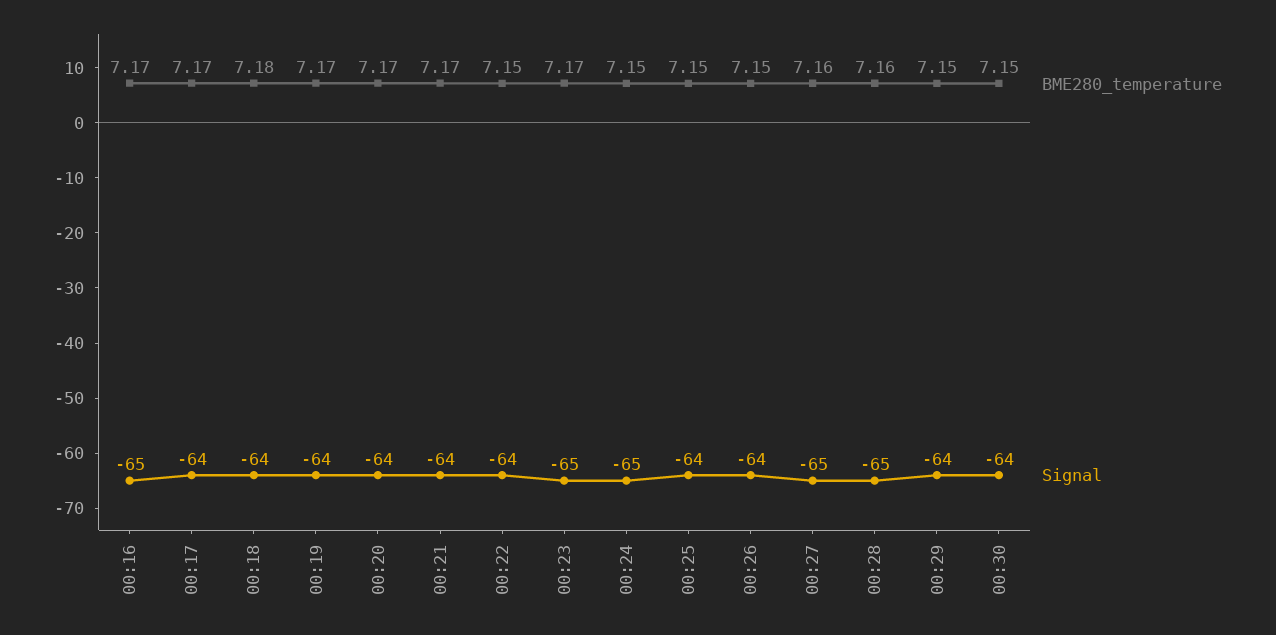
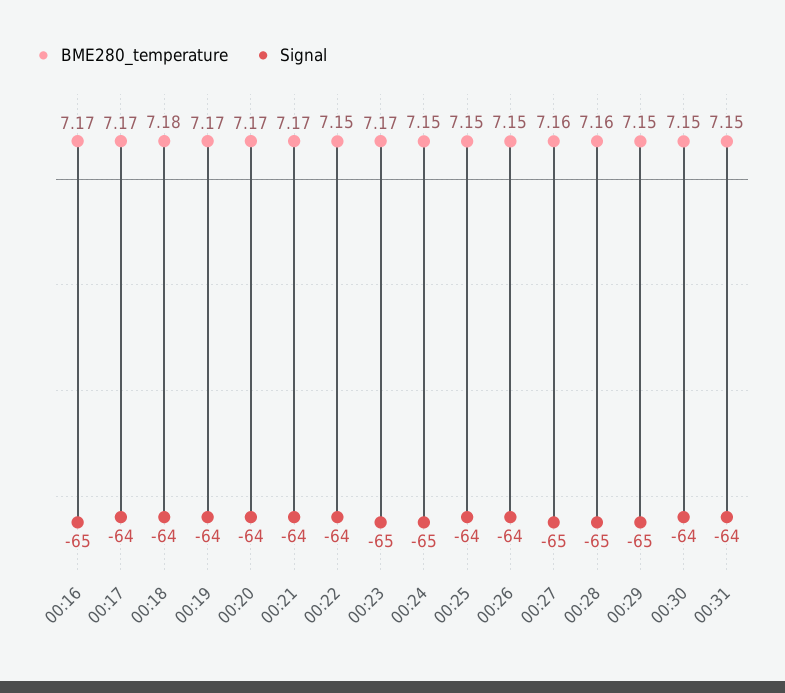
Signal, 00:29: -64 -> -65
BME280_temperature, 00:31: none -> 7.15
Signal, 00:31: none -> -64

